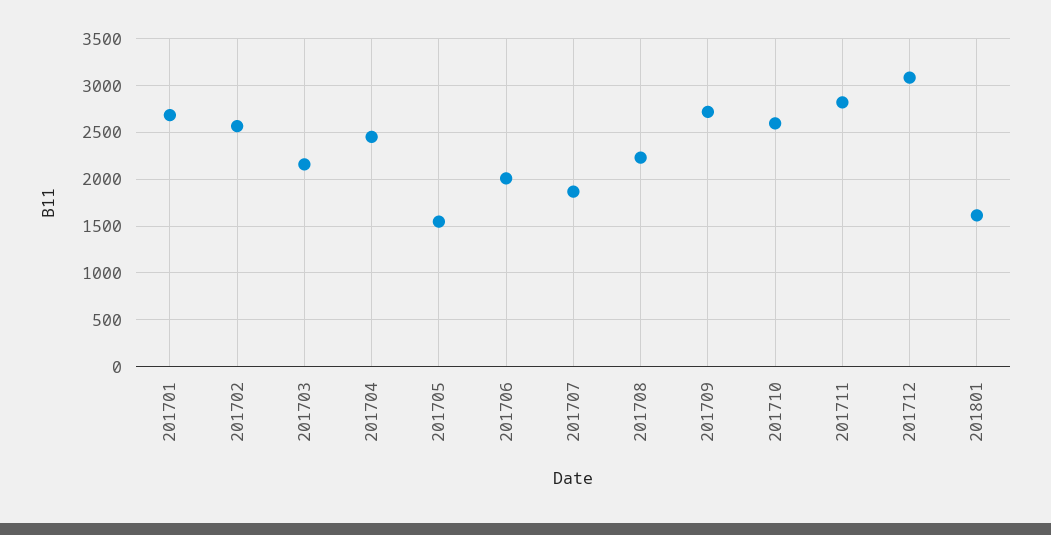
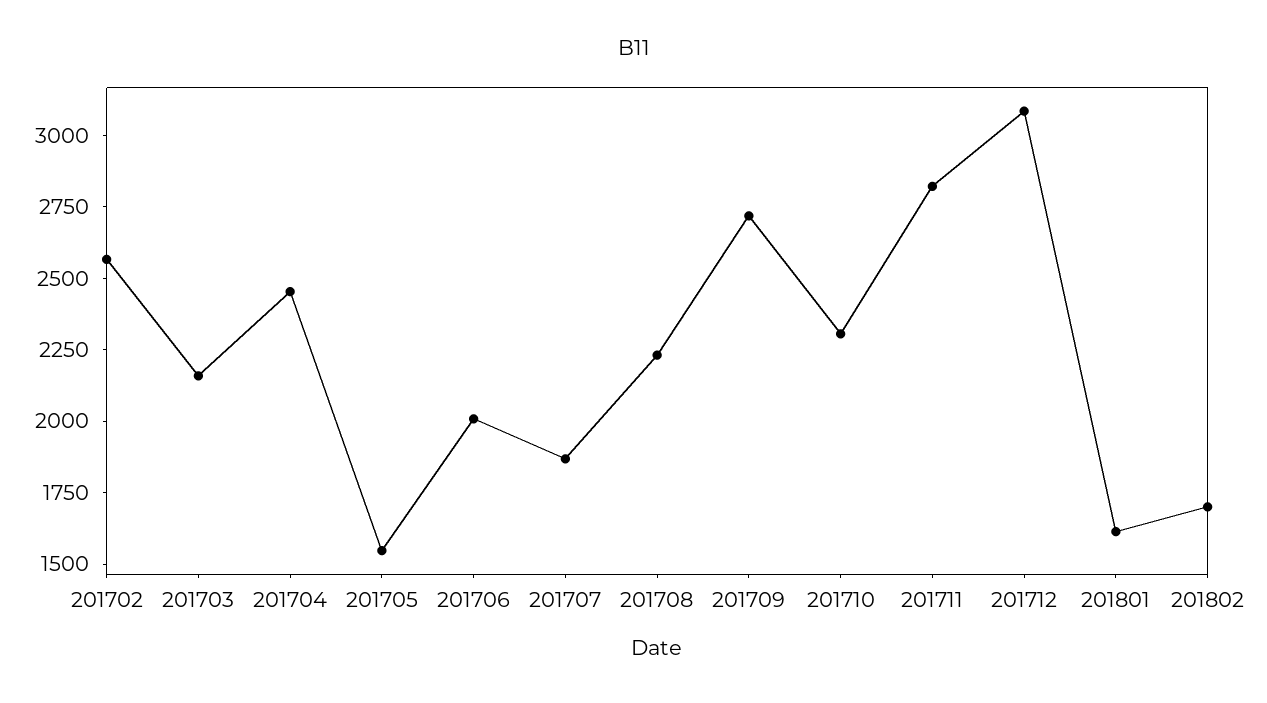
201701: 2700 -> none
201710: 2600 -> 2300
201802: none -> 1700

